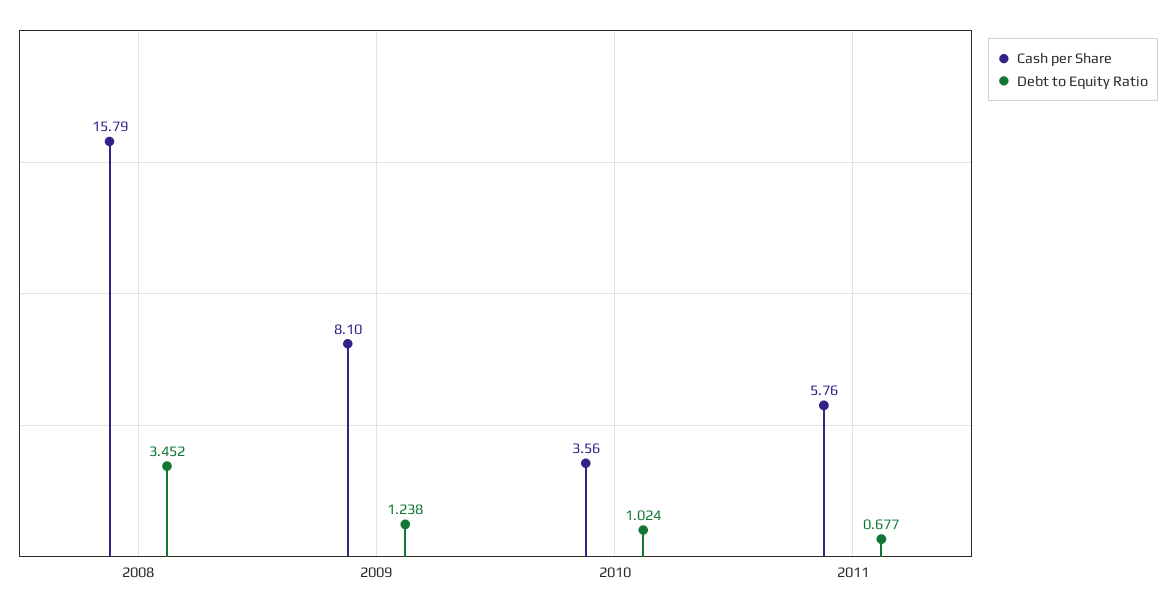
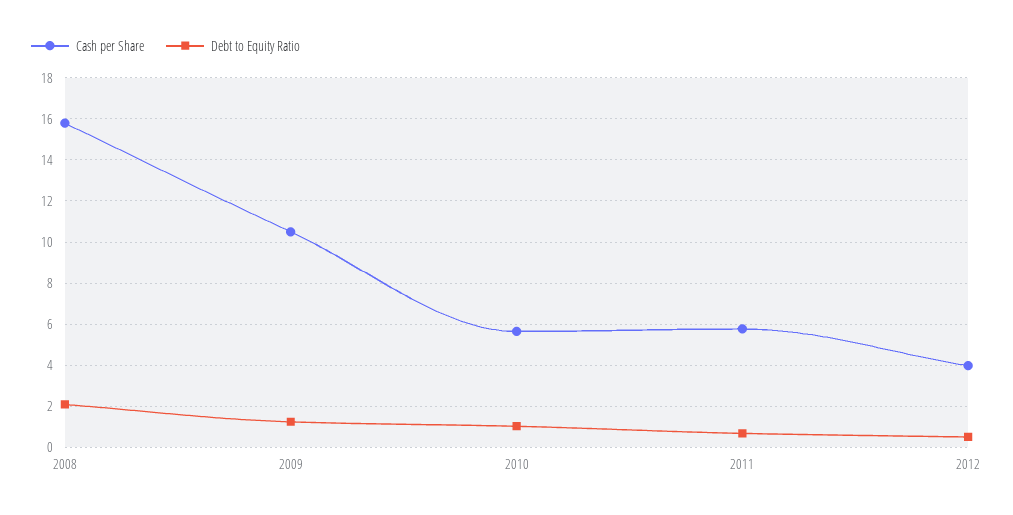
Debt to Equity Ratio, 2008: 3.452 -> 2
Cash per Share, 2009: 8.1 -> 10.5
Cash per Share, 2010: 3.56 -> 5.5
Cash per Share, 2012: none -> 4
Debt to Equity Ratio, 2012: none -> 0.5

